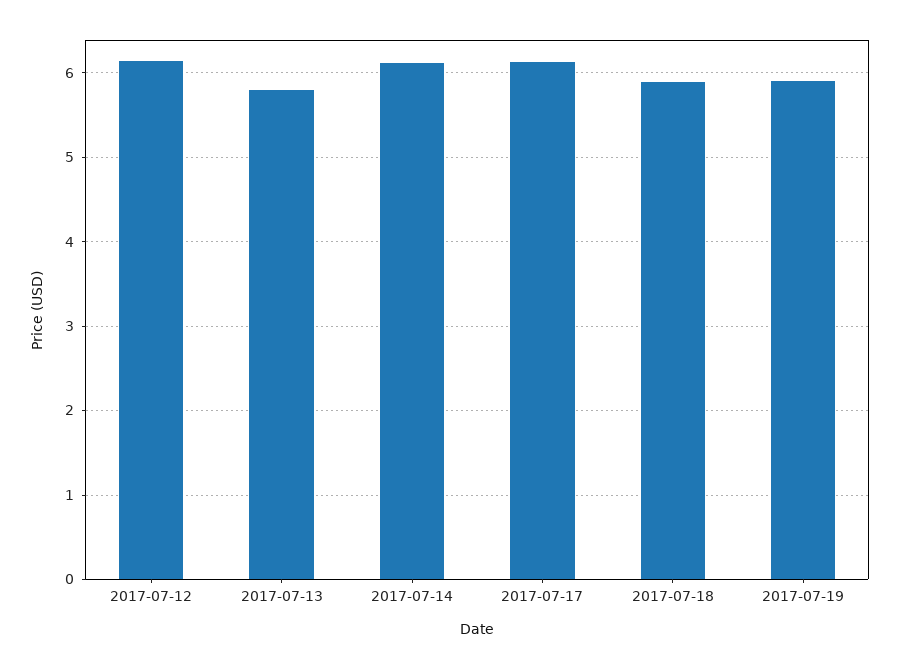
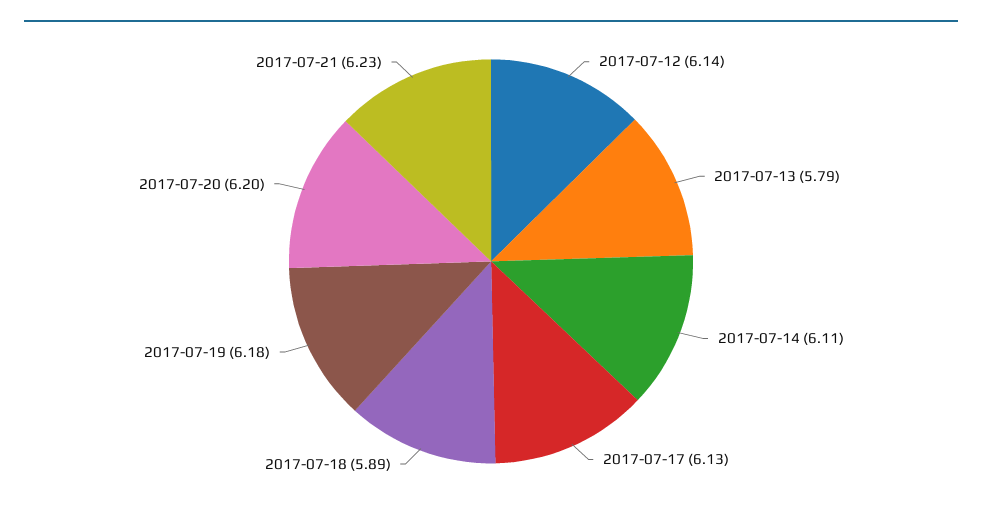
2017-07-19: 5.9 -> 6.18
2017-07-20: none -> 6.2
2017-07-21: none -> 6.23

